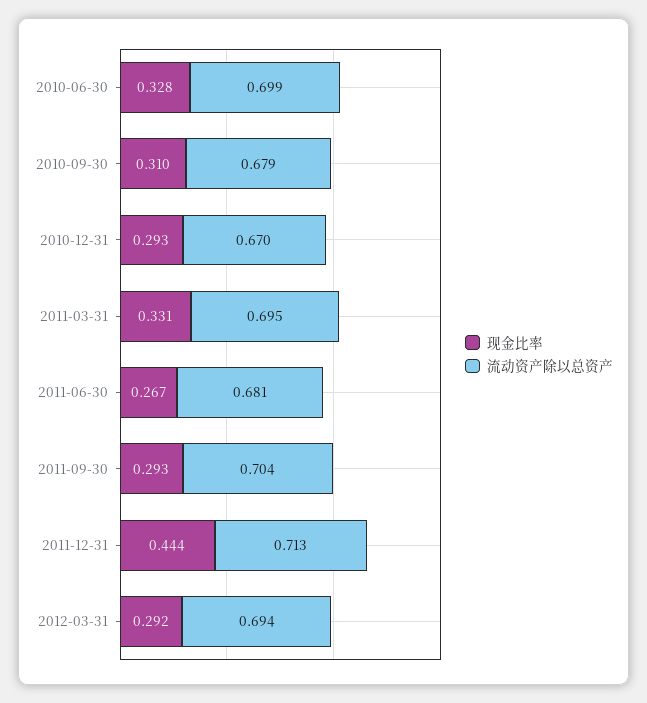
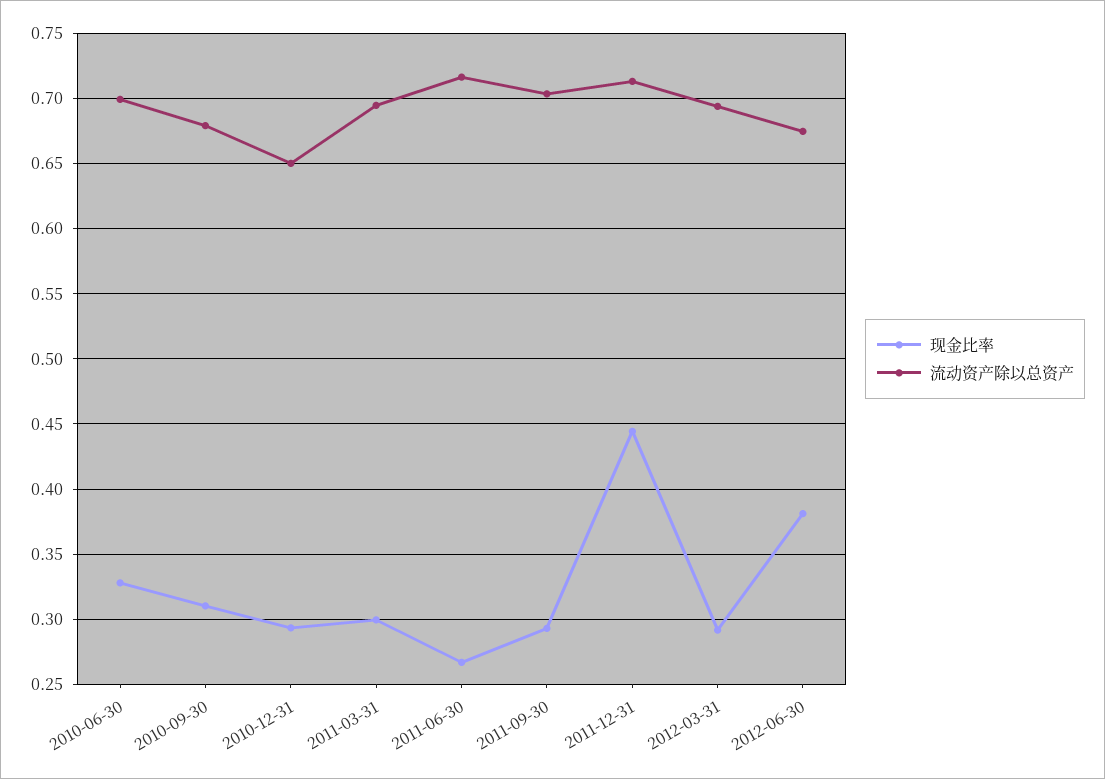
流动资产除以总资产, 2010-12-31: 0.67 -> 0.65
现金比率, 2011-03-31: 0.331 -> 0.3
流动资产除以总资产, 2011-06-30: 0.681 -> 0.715
现金比率, 2012-06-30: none -> 0.38
流动资产除以总资产, 2012-06-30: none -> 0.675

